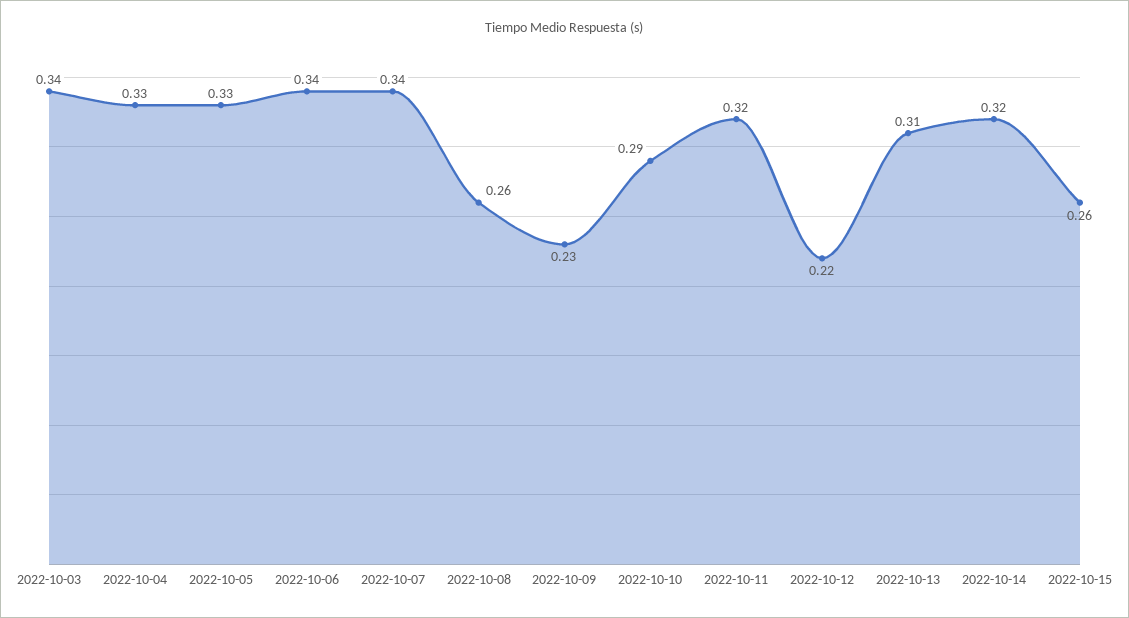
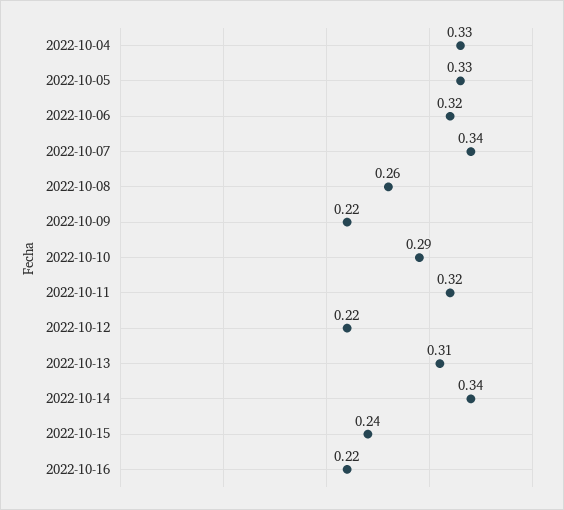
2022-10-03: 0.34 -> none
2022-10-06: 0.34 -> 0.32
2022-10-09: 0.23 -> 0.22
2022-10-14: 0.32 -> 0.34
2022-10-15: 0.26 -> 0.24
2022-10-16: none -> 0.22

